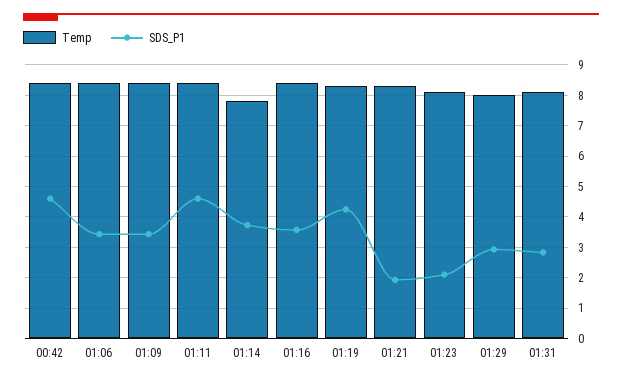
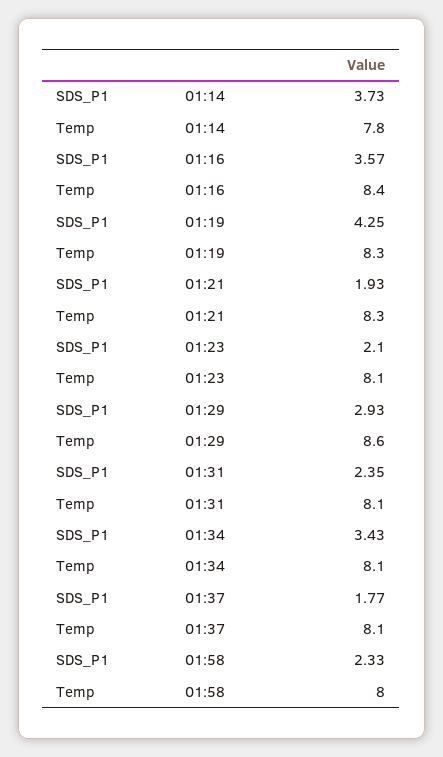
Temp, 00:42: 8.4 -> none
SDS_P1, 00:42: 4.6 -> none
Temp, 01:06: 8.4 -> none
SDS_P1, 01:06: 3.4 -> none
Temp, 01:09: 8.4 -> none
SDS_P1, 01:09: 3.4 -> none
Temp, 01:11: 8.4 -> none
SDS_P1, 01:11: 4.6 -> none
Temp, 01:29: 8 -> 8.6
SDS_P1, 01:31: 2.8 -> 2.35
SDS_P1, 01:34: none -> 3.43
Temp, 01:34: none -> 8.1
SDS_P1, 01:37: none -> 1.77
Temp, 01:37: none -> 8.1
SDS_P1, 01:58: none -> 2.33
Temp, 01:58: none -> 8

